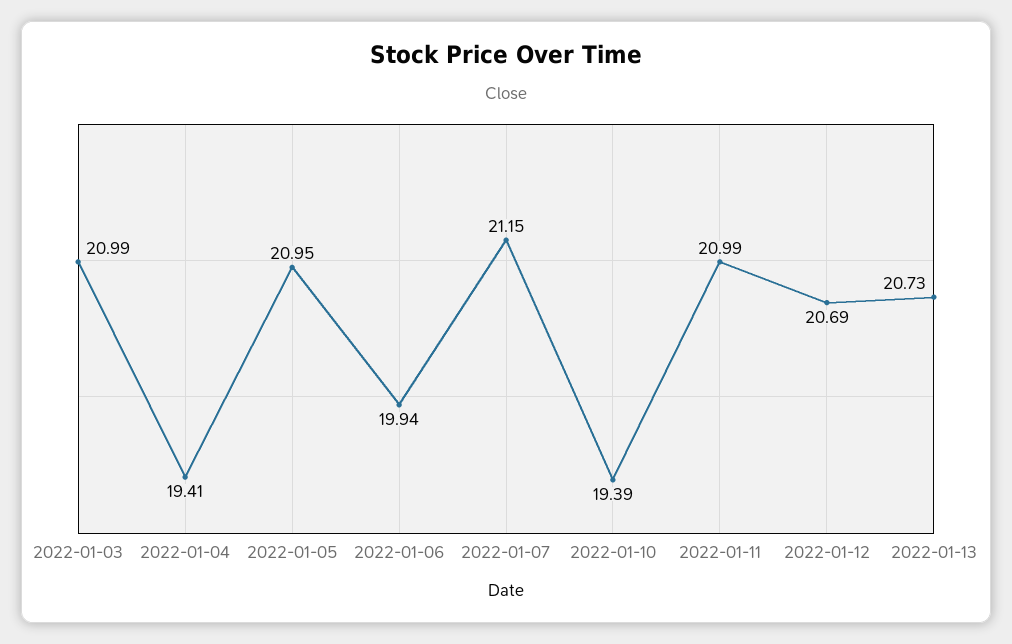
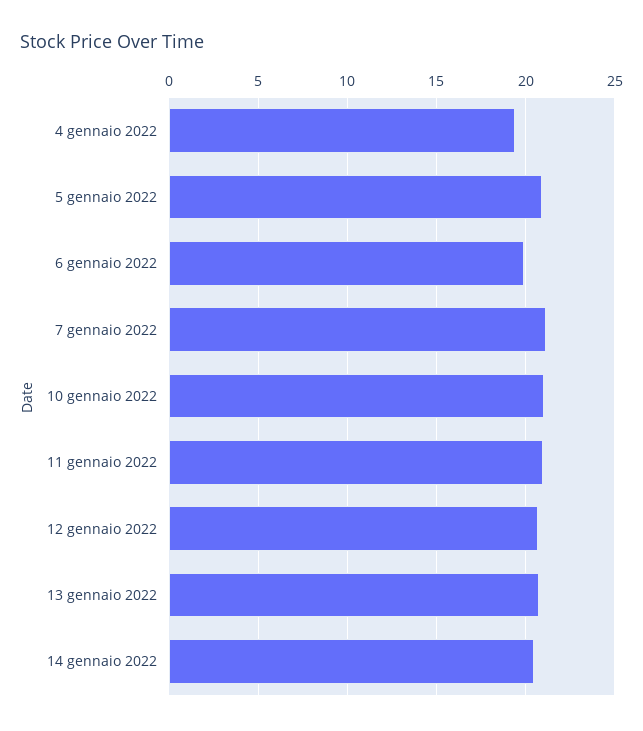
2022-01-03: 20.99 -> none
2022-01-10: 19.39 -> 21
14 gennaio 2022: none -> 20.5

